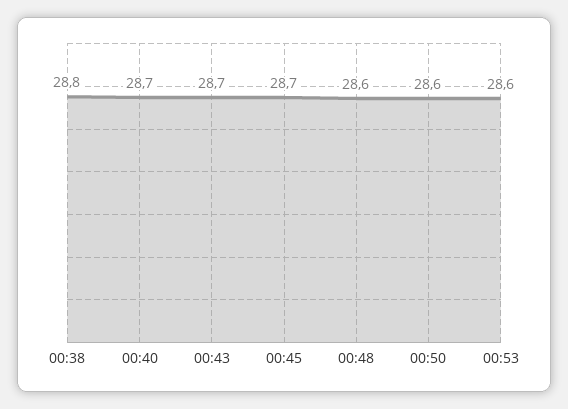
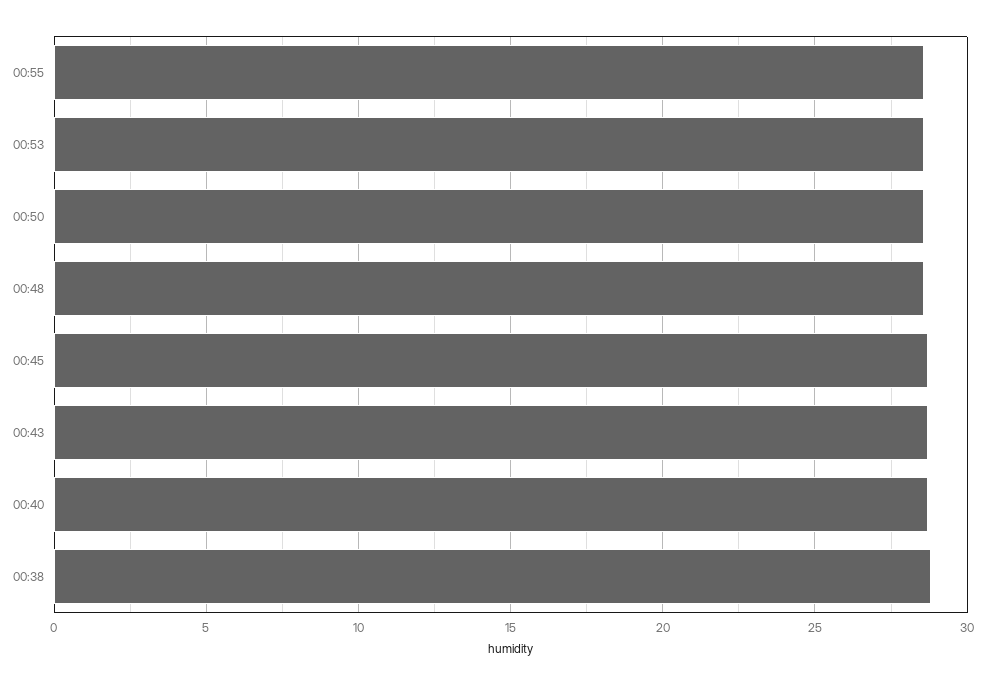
00:55: none -> 28.5

